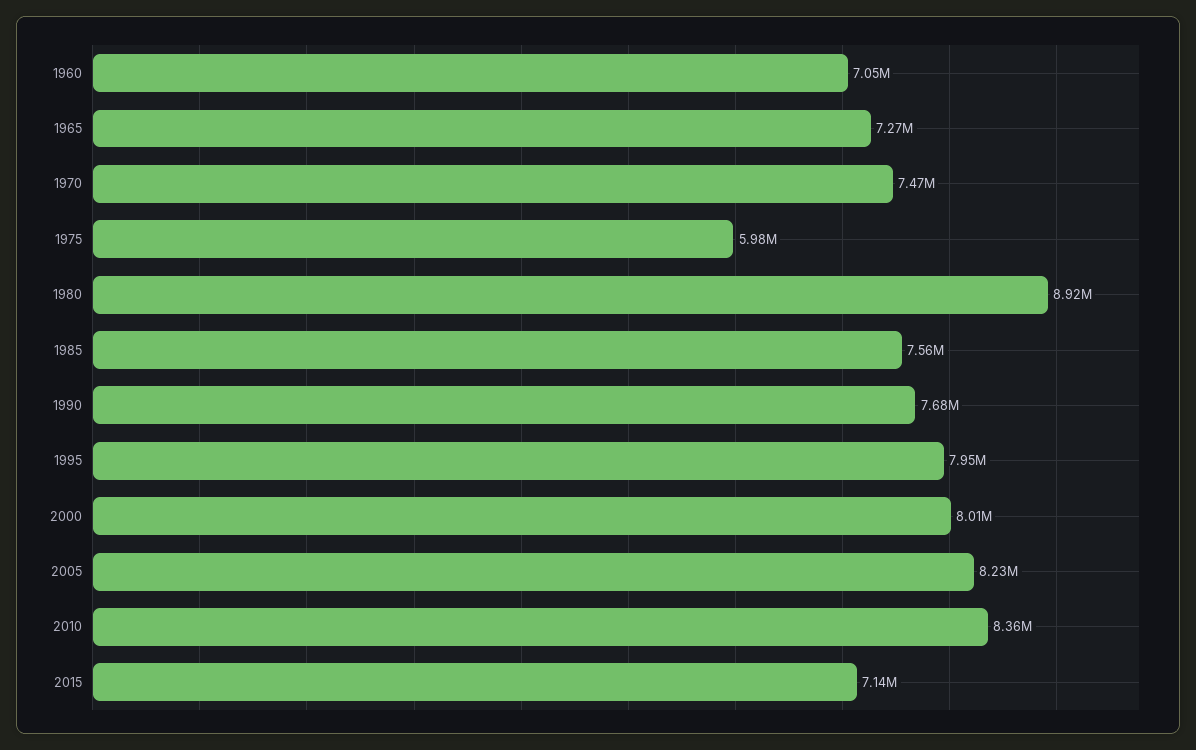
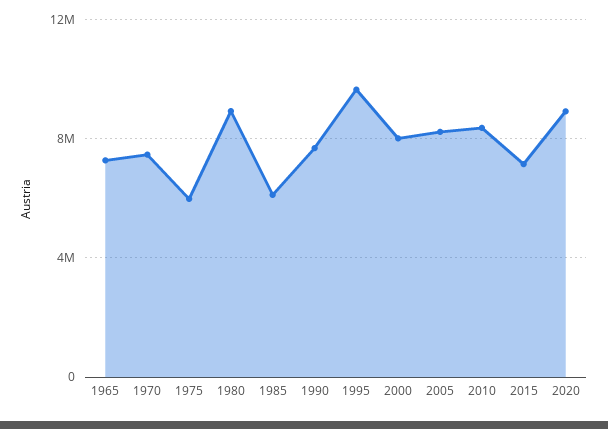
1960: 7050000 -> none
1985: 7560000 -> 6000000
1995: 7950000 -> 9500000
2020: none -> 9000000

